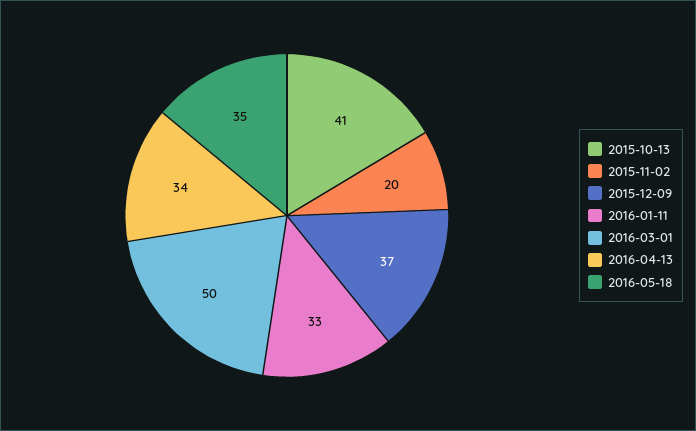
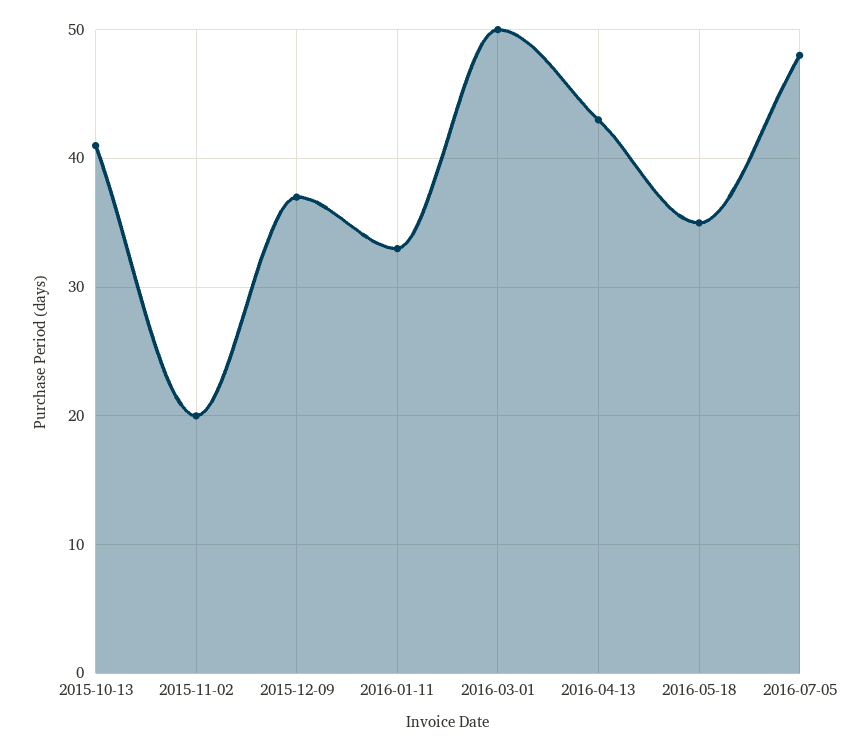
2016-04-13: 34 -> 43
2016-07-05: none -> 48

